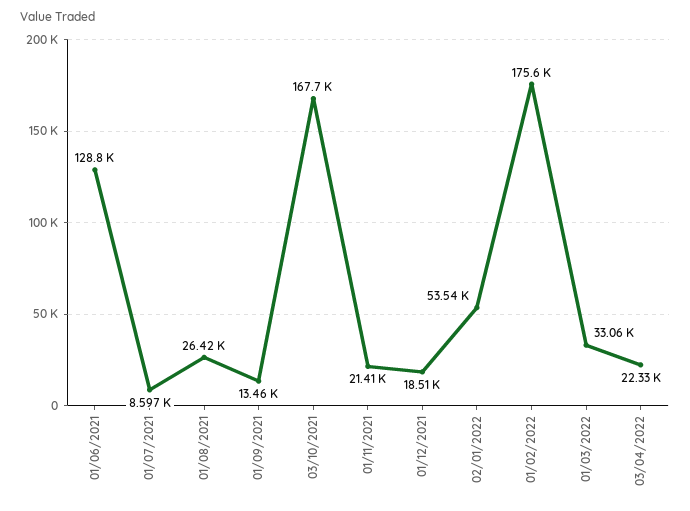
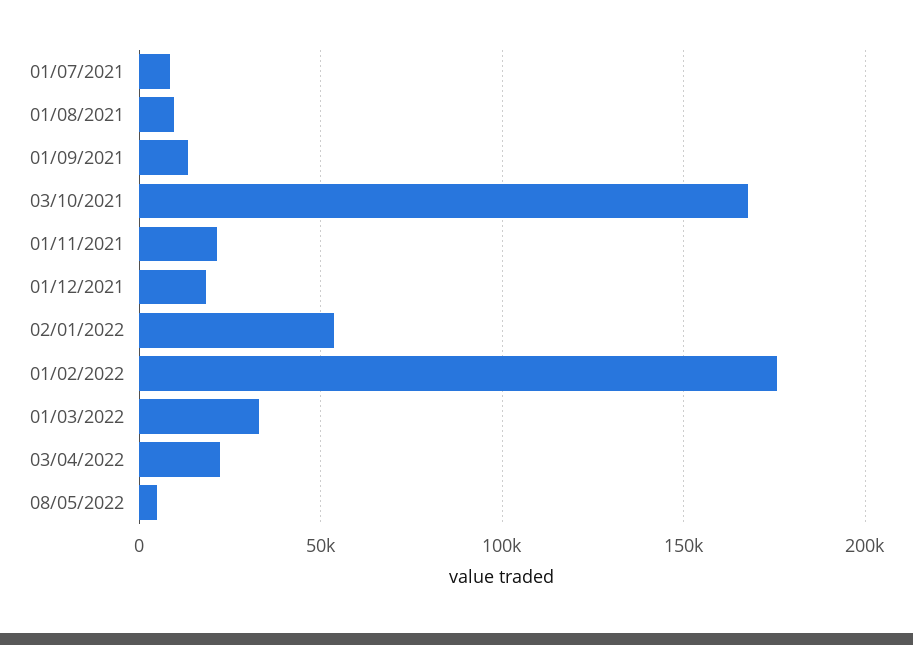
01/06/2021: 128800 -> none
01/08/2021: 26420 -> 10000
08/05/2022: none -> 5000

